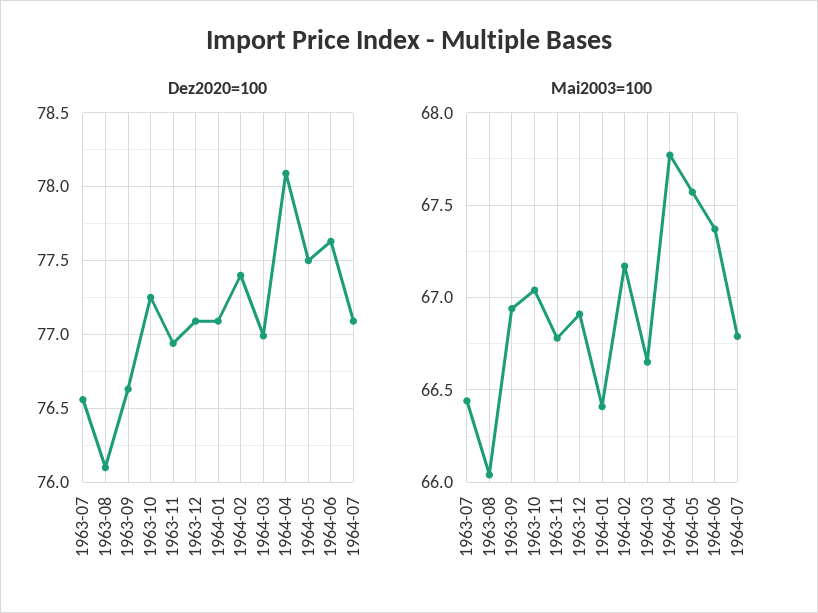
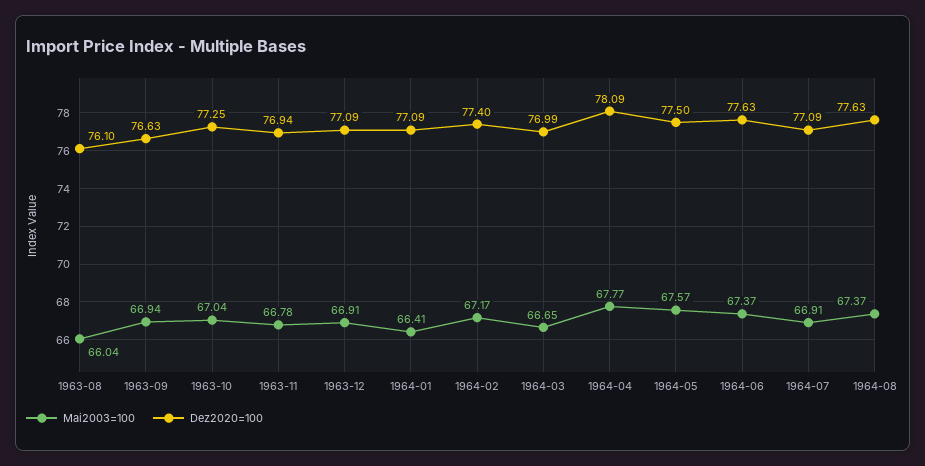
Dez2020=100, 1963-07: 76.55 -> none
Mai2003=100, 1963-07: 66.45 -> none
Mai2003=100, 1964-07: 66.8 -> 66.91
Mai2003=100, 1964-08: none -> 67.37
Dez2020=100, 1964-08: none -> 77.63

